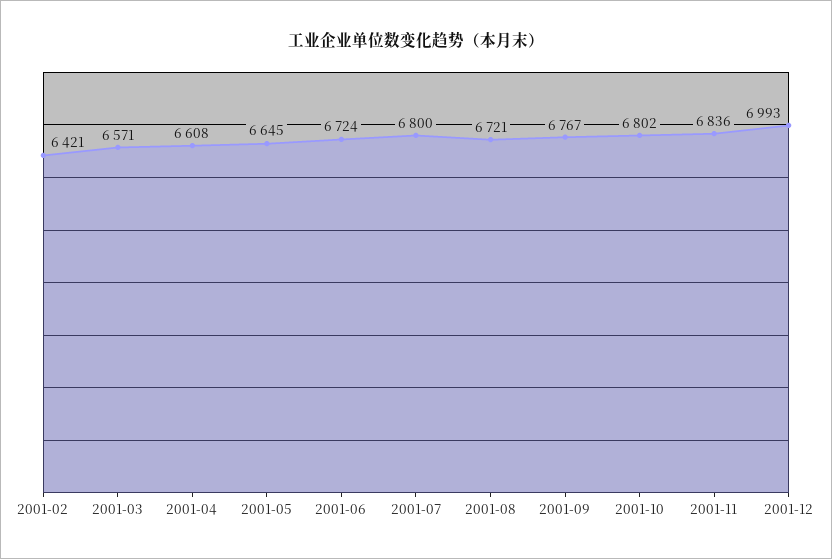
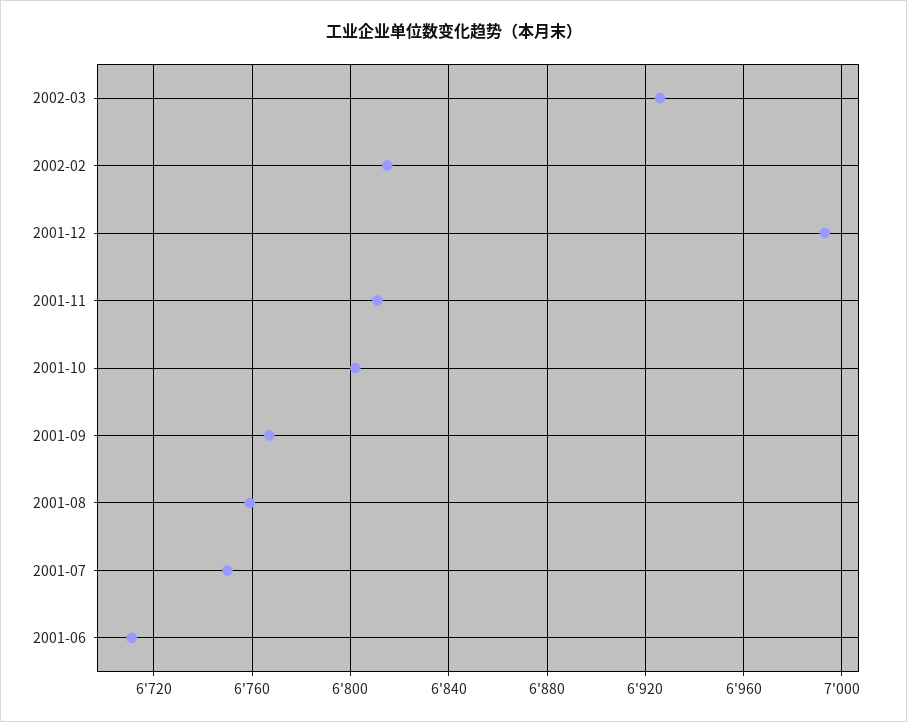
2001-02: 6421 -> none
2001-03: 6571 -> none
2001-04: 6608 -> none
2001-05: 6645 -> none
2001-06: 6724 -> 6710
2001-07: 6800 -> 6750
2001-08: 6721 -> 6760
2001-11: 6836 -> 6810
2002-03: none -> 6925
2002-02: none -> 6815

